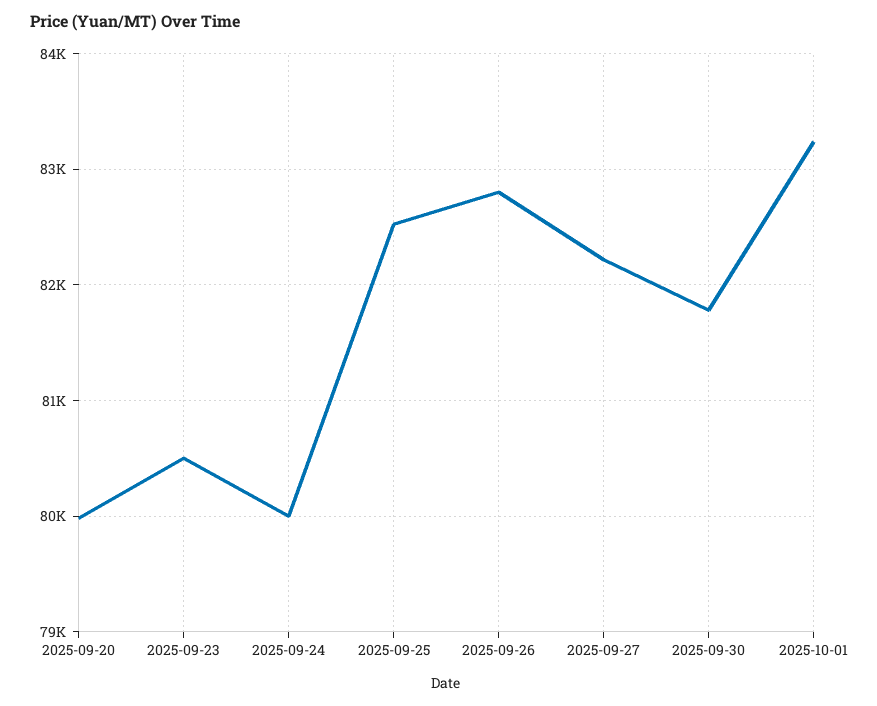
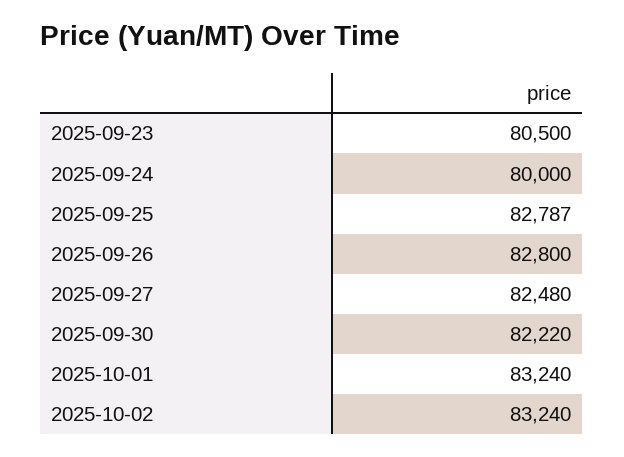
2025-09-20: 80000 -> none
2025-09-25: 82500 -> 82787
2025-09-27: 82200 -> 82480
2025-09-30: 81800 -> 82220
2025-10-02: none -> 83240

